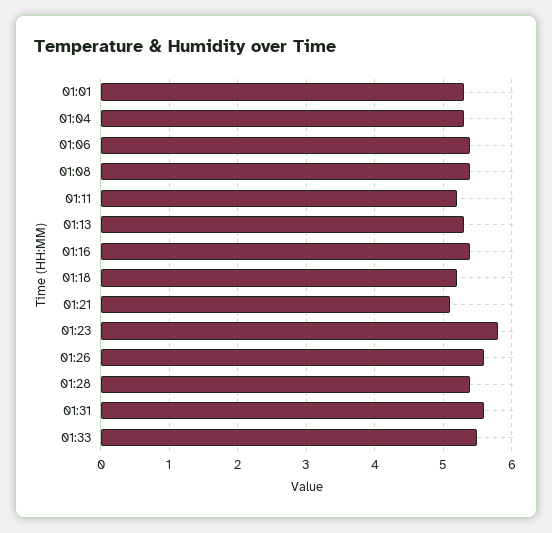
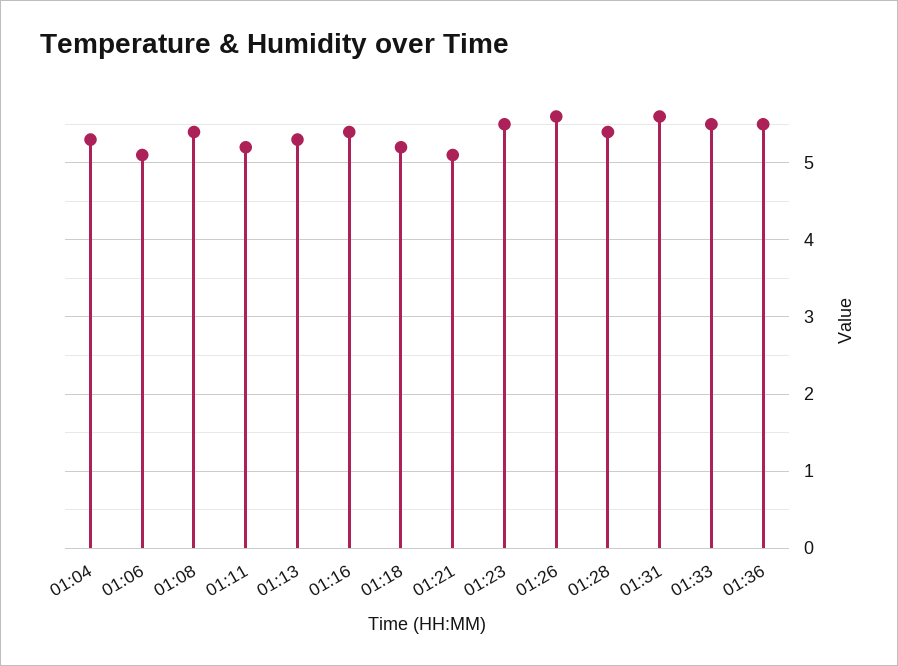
01:01: 5.3 -> none
01:06: 5.4 -> 5.1
01:23: 5.8 -> 5.5
01:36: none -> 5.5

